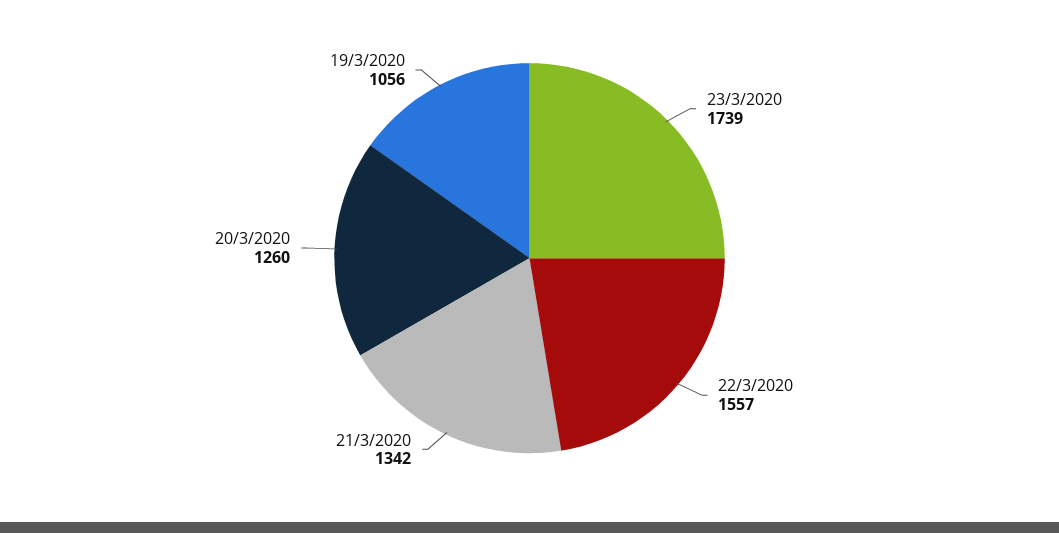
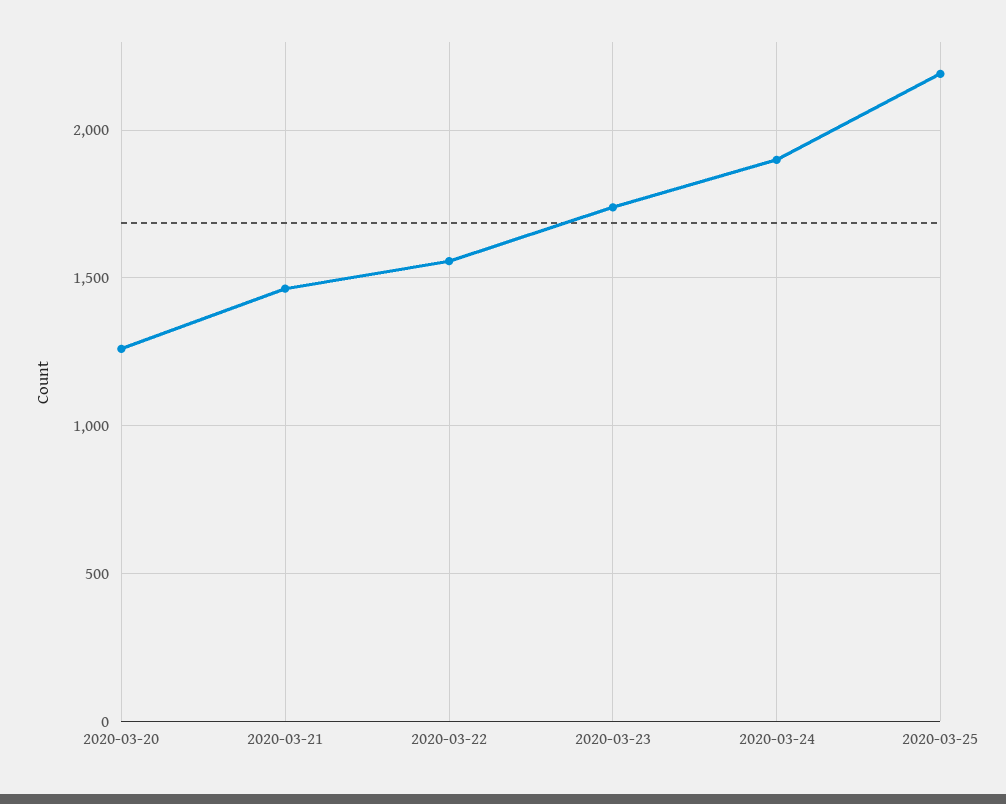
21/3/2020: 1342 -> 1450
19/3/2020: 1056 -> none
2020-03-24: none -> 1900
2020-03-25: none -> 2200

